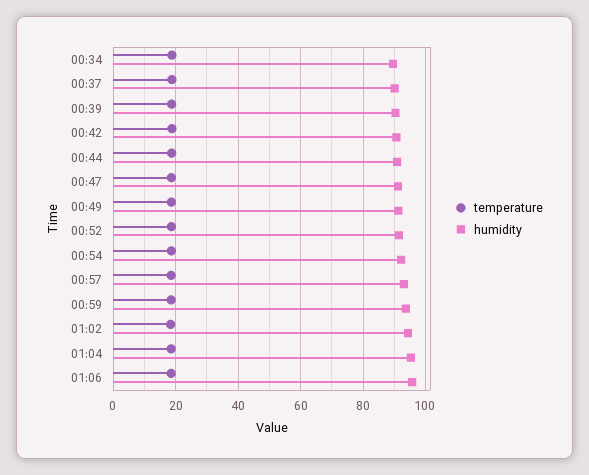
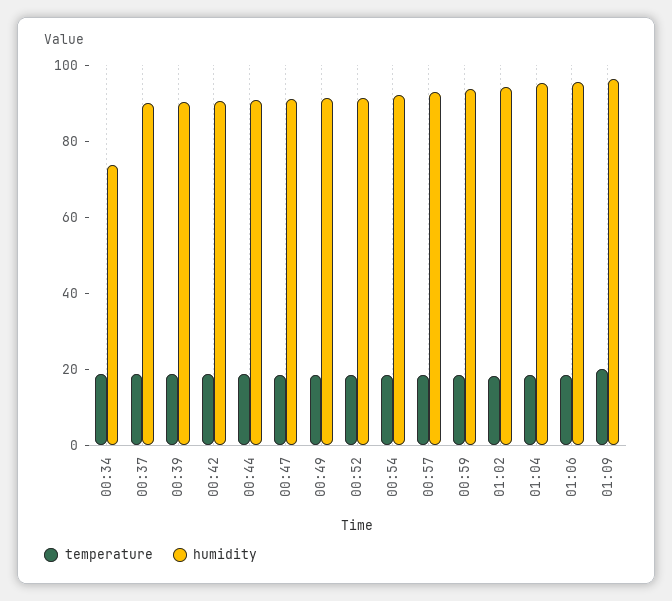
humidity, 00:34: 90 -> 75
temperature, 01:09: none -> 20
humidity, 01:09: none -> 95

